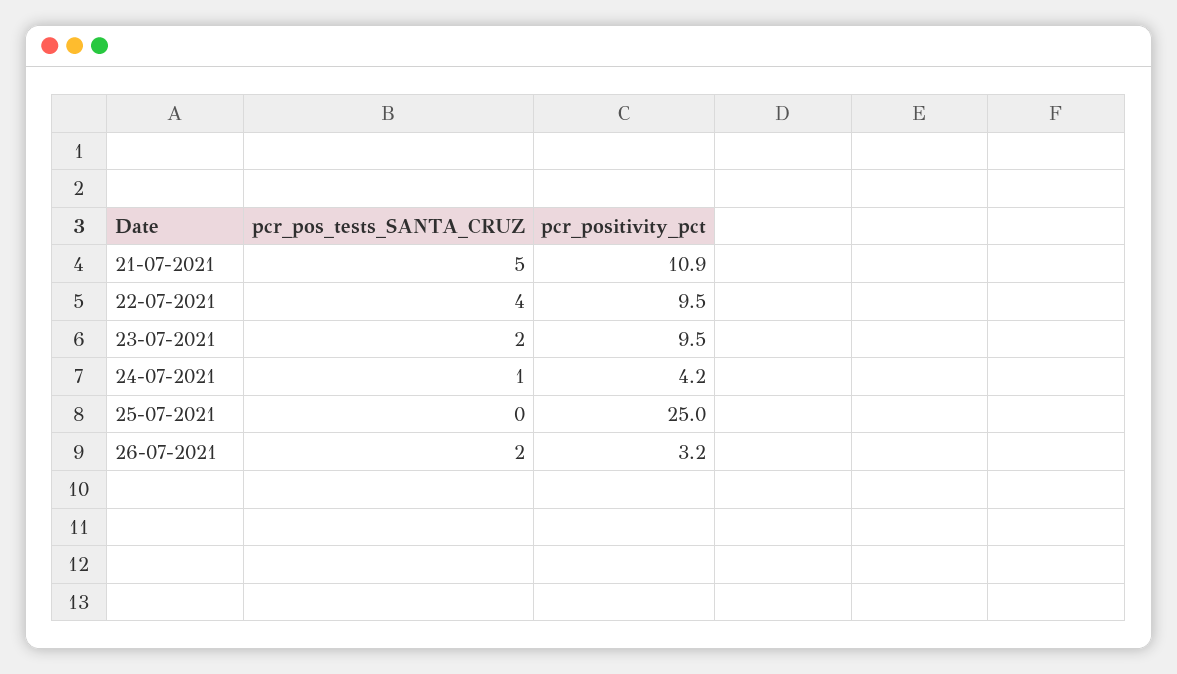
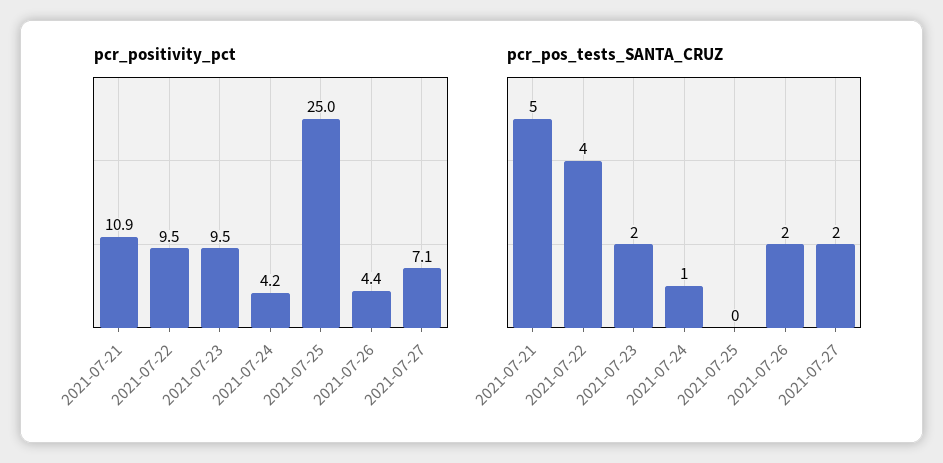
pcr_positivity_pct, 26-07-2021: 3.2 -> 4.4
pcr_positivity_pct, 2021-07-27: none -> 7.1
pcr_pos_tests_SANTA_CRUZ, 2021-07-27: none -> 2

